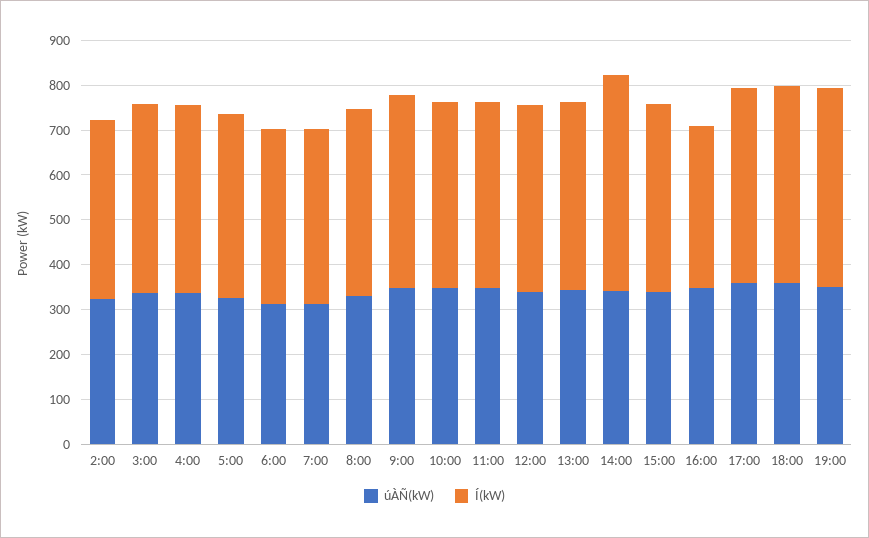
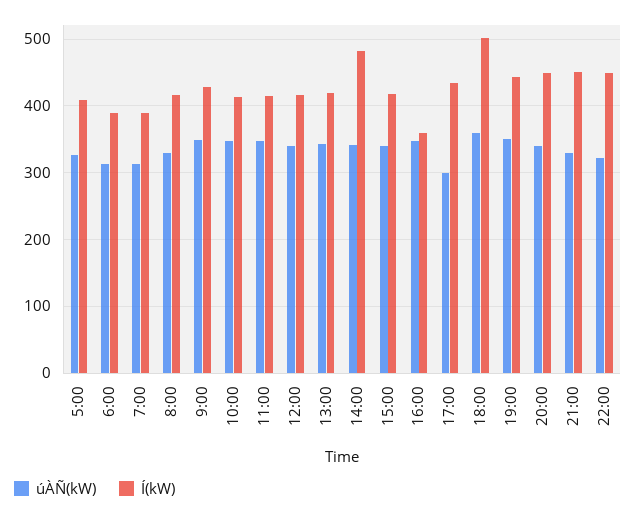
úÀÑ(kW), 2:00: 320 -> none
Í(kW), 2:00: 400 -> none
úÀÑ(kW), 3:00: 340 -> none
Í(kW), 3:00: 420 -> none
úÀÑ(kW), 4:00: 340 -> none
Í(kW), 4:00: 420 -> none
úÀÑ(kW), 17:00: 360 -> 300
Í(kW), 18:00: 440 -> 500
úÀÑ(kW), 20:00: none -> 340
Í(kW), 20:00: none -> 450
úÀÑ(kW), 21:00: none -> 330
Í(kW), 21:00: none -> 450
úÀÑ(kW), 22:00: none -> 320
Í(kW), 22:00: none -> 450

